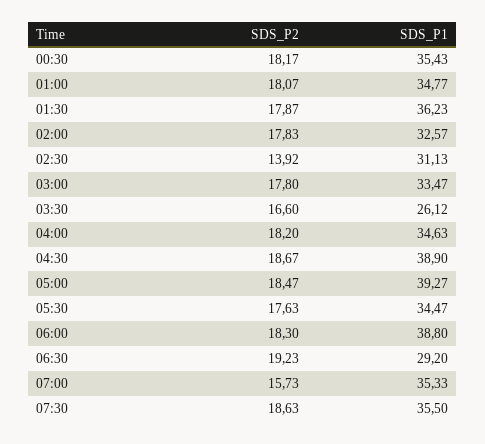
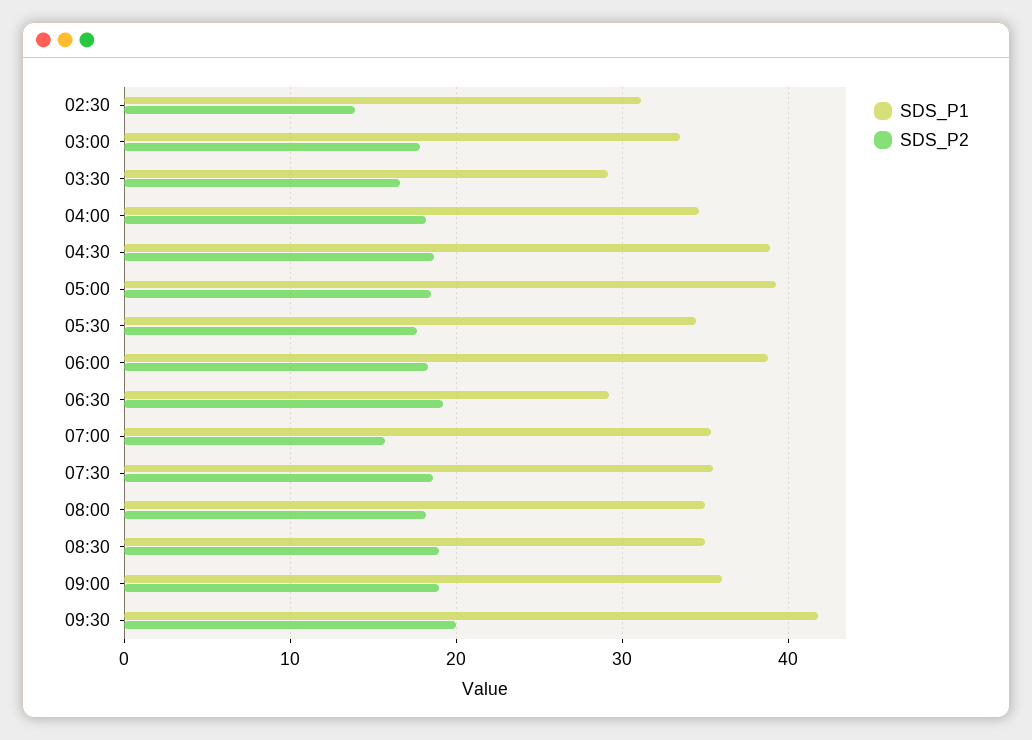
SDS_P2, 00:30: 18.17 -> none
SDS_P1, 00:30: 35.43 -> none
SDS_P2, 01:00: 18.07 -> none
SDS_P1, 01:00: 34.77 -> none
SDS_P2, 01:30: 17.87 -> none
SDS_P1, 01:30: 36.23 -> none
SDS_P2, 02:00: 17.83 -> none
SDS_P1, 02:00: 32.57 -> none
SDS_P1, 03:30: 26.12 -> 29
SDS_P1, 08:00: none -> 35
SDS_P2, 08:00: none -> 18
SDS_P1, 08:30: none -> 35
SDS_P2, 08:30: none -> 19
SDS_P1, 09:00: none -> 36
SDS_P2, 09:00: none -> 19
SDS_P1, 09:30: none -> 42
SDS_P2, 09:30: none -> 20

